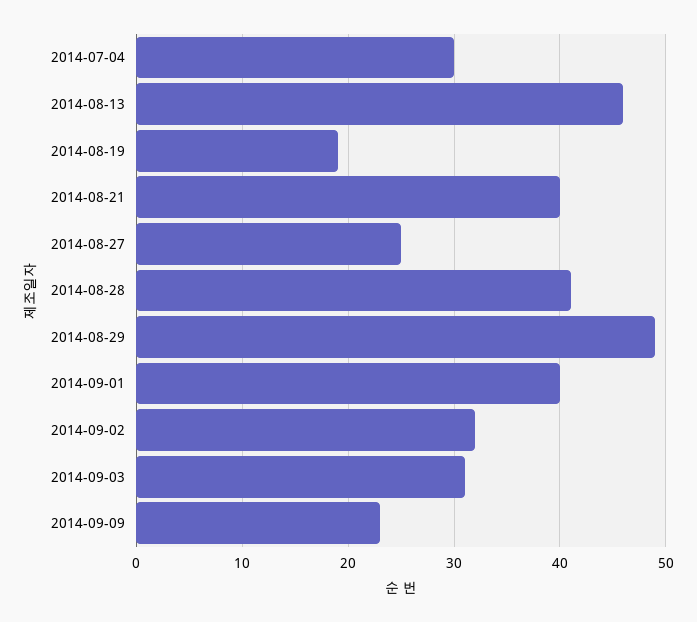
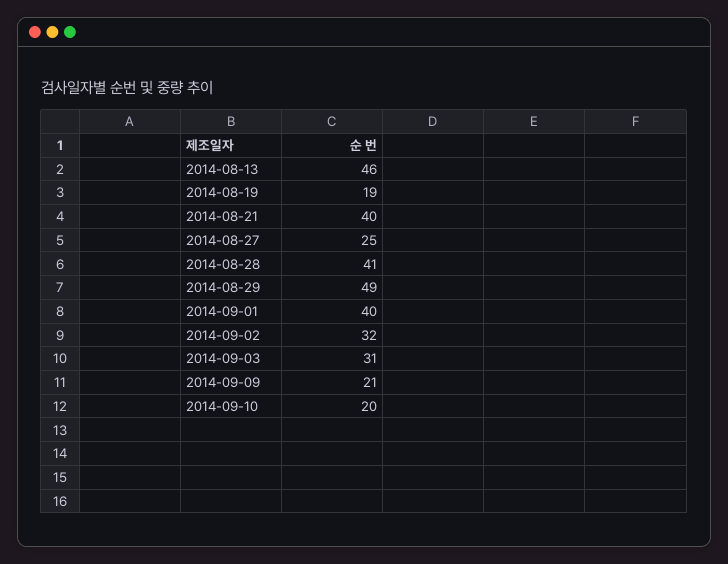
2014-07-04: 30 -> none
2014-09-09: 23 -> 21
2014-09-10: none -> 20

